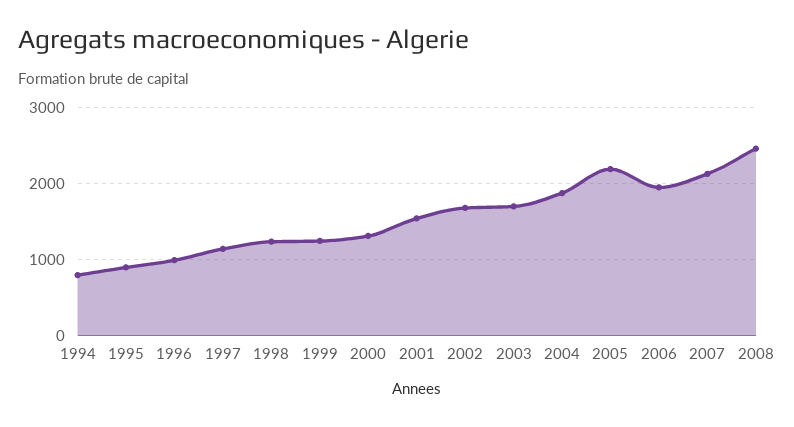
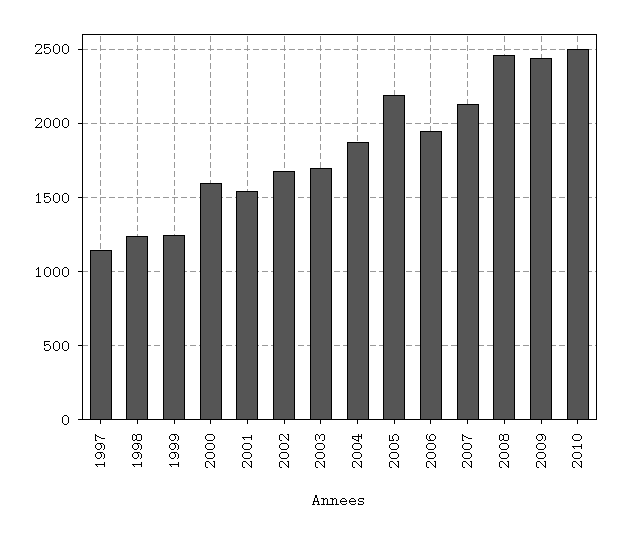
1994: 800 -> none
1995: 900 -> none
1996: 1000 -> none
2000: 1300 -> 1600
2009: none -> 2450
2010: none -> 2500

